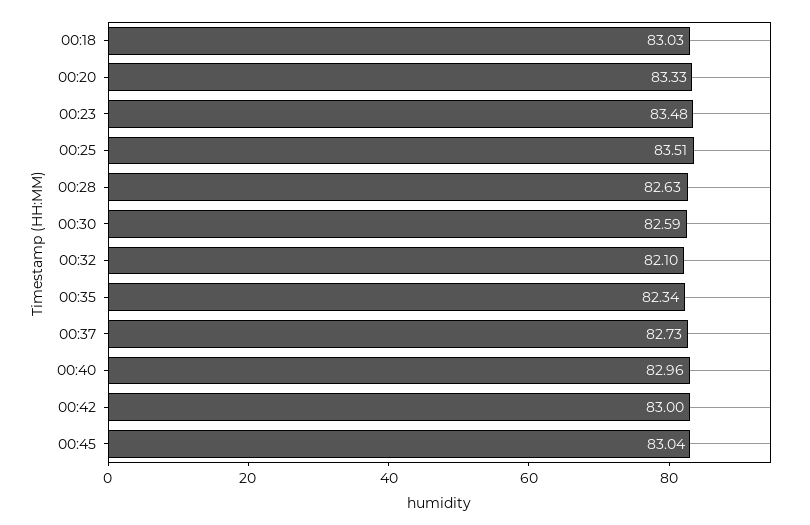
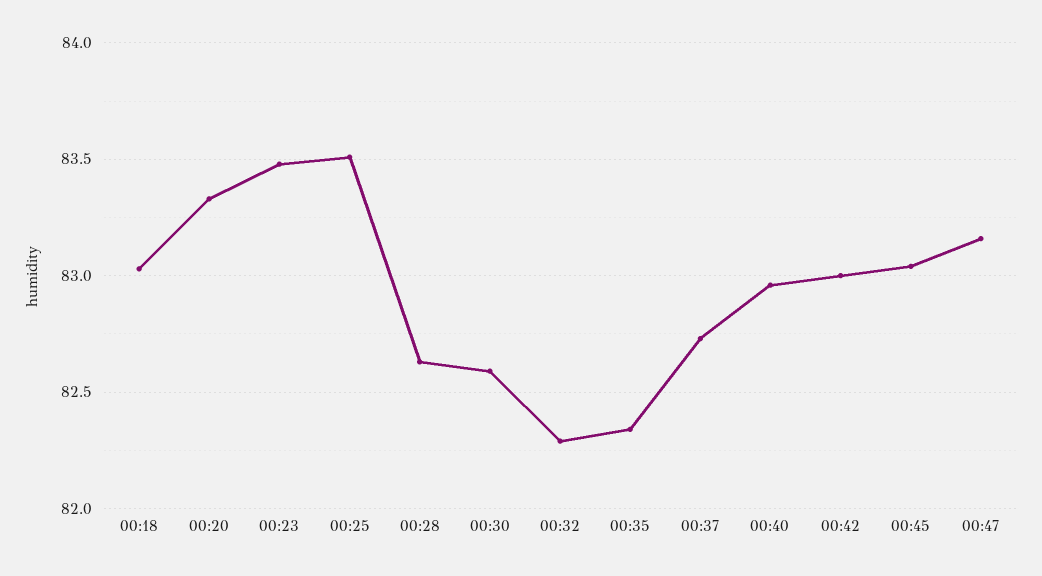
00:32: 82.1 -> 82.3
00:47: none -> 83.15

